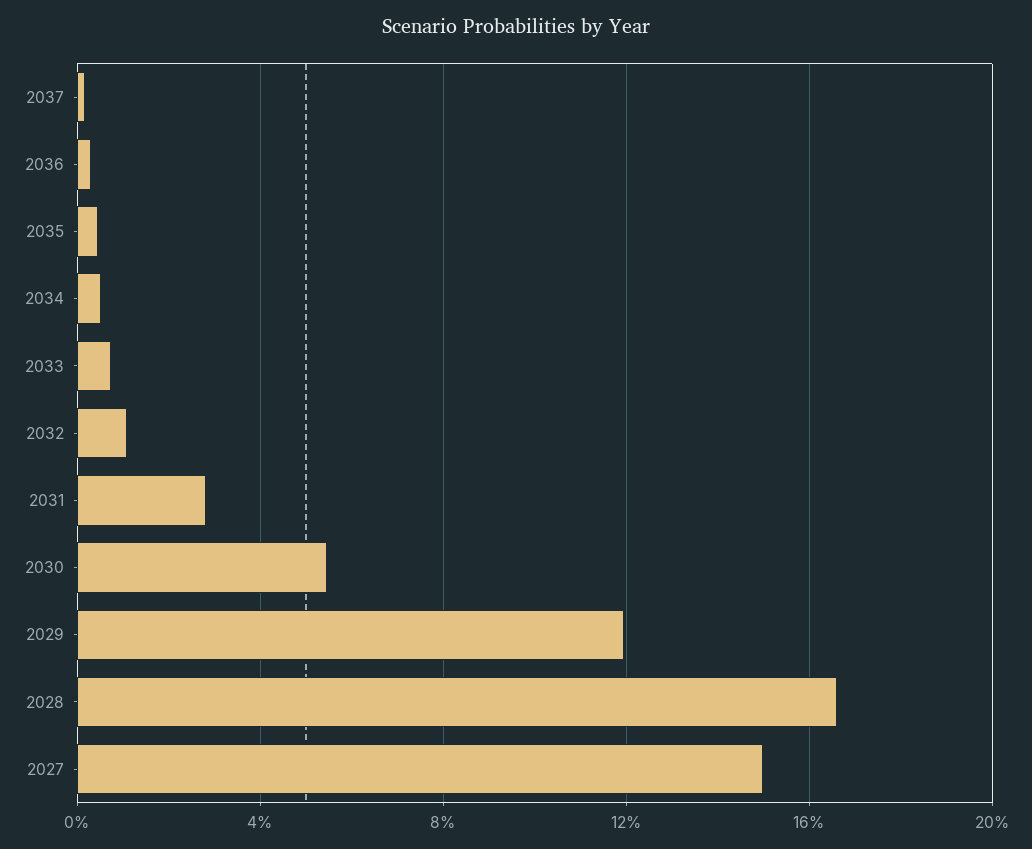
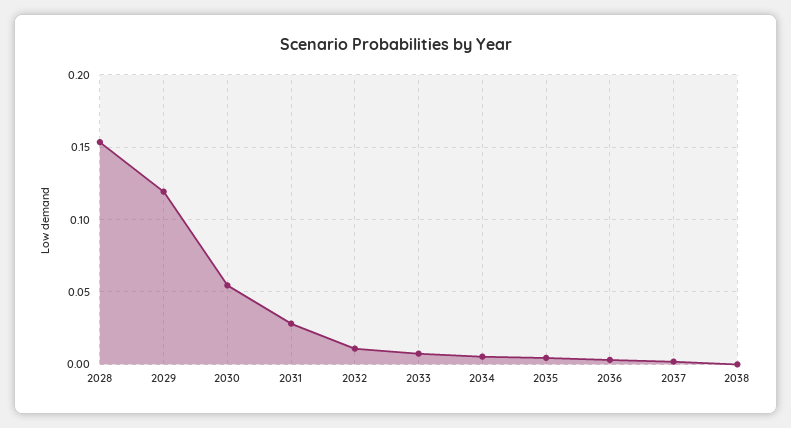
2028: 0.165 -> 0.155
2027: 0.15 -> none
2038: none -> 0

